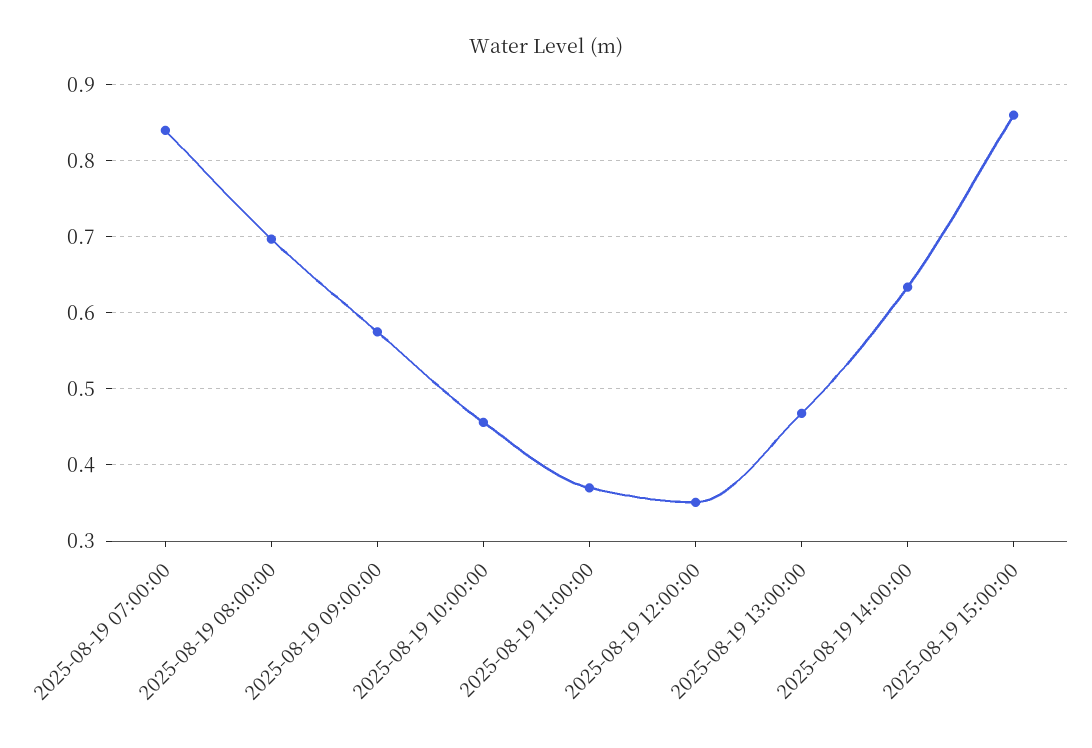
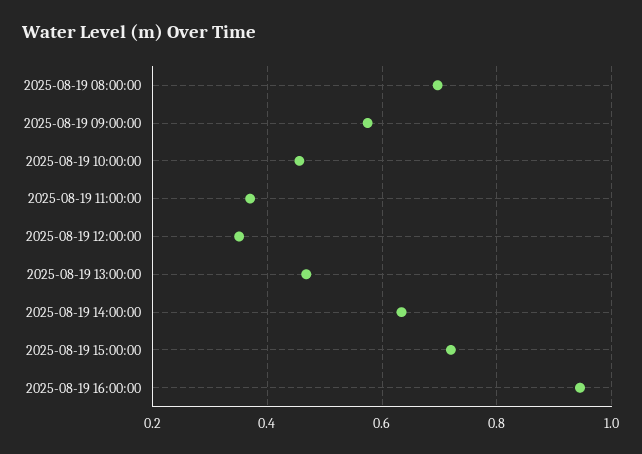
2025-08-19 07:00:00: 0.84 -> none
2025-08-19 15:00:00: 0.86 -> 0.72
2025-08-19 16:00:00: none -> 0.94

